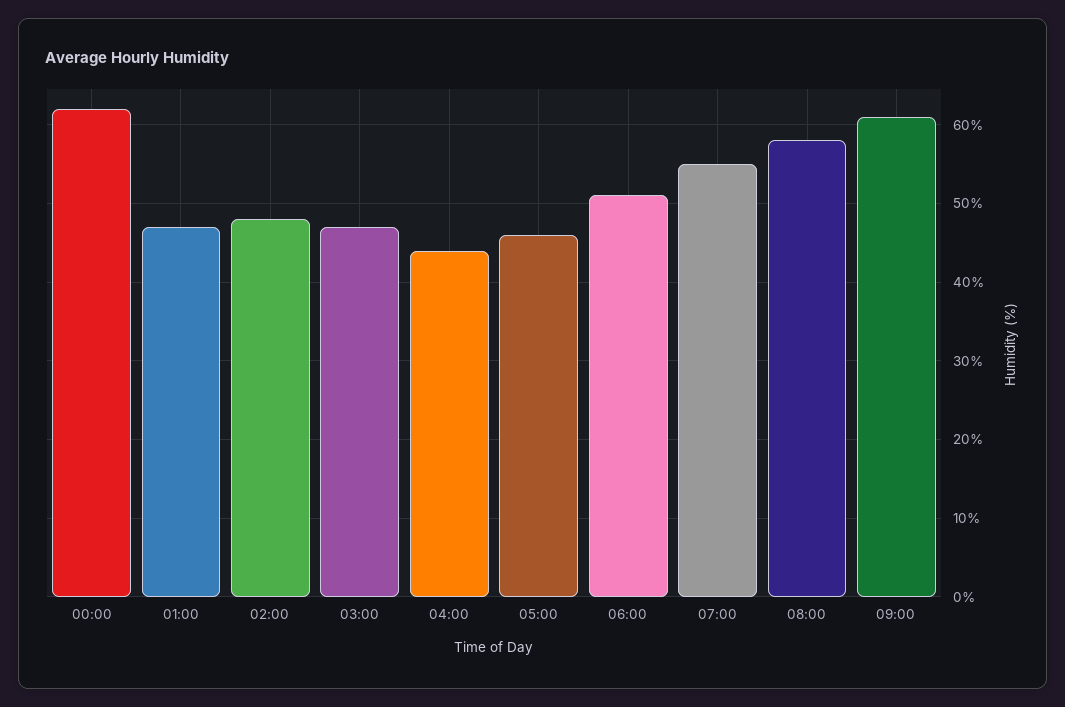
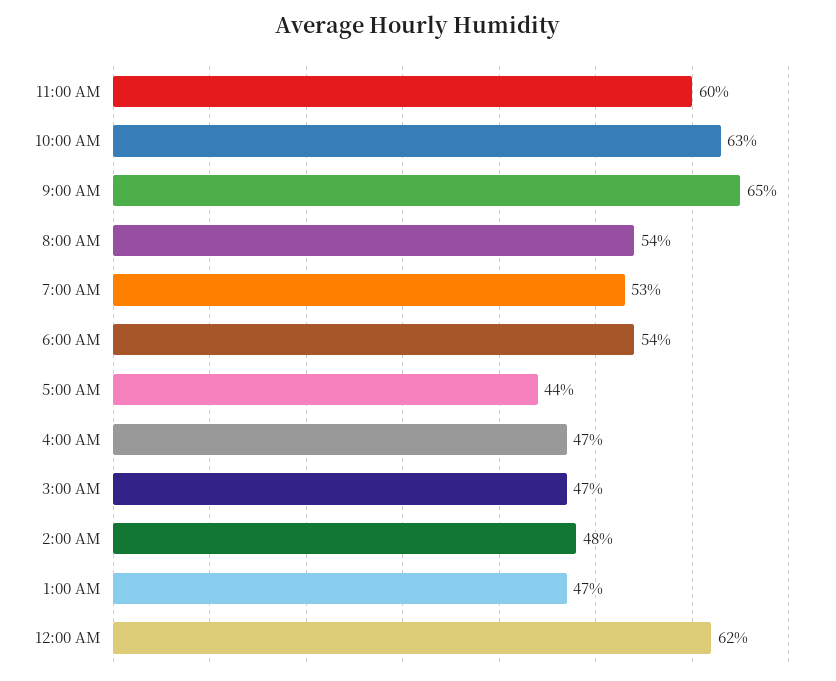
04:00: 44 -> 47
05:00: 46 -> 44
06:00: 51 -> 54
07:00: 55 -> 53
08:00: 58 -> 54
09:00: 61 -> 65
11:00 AM: none -> 60
10:00 AM: none -> 63

